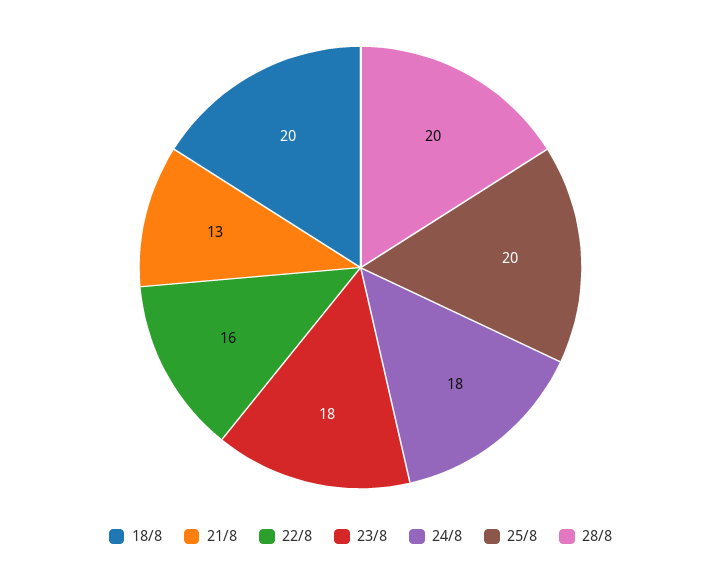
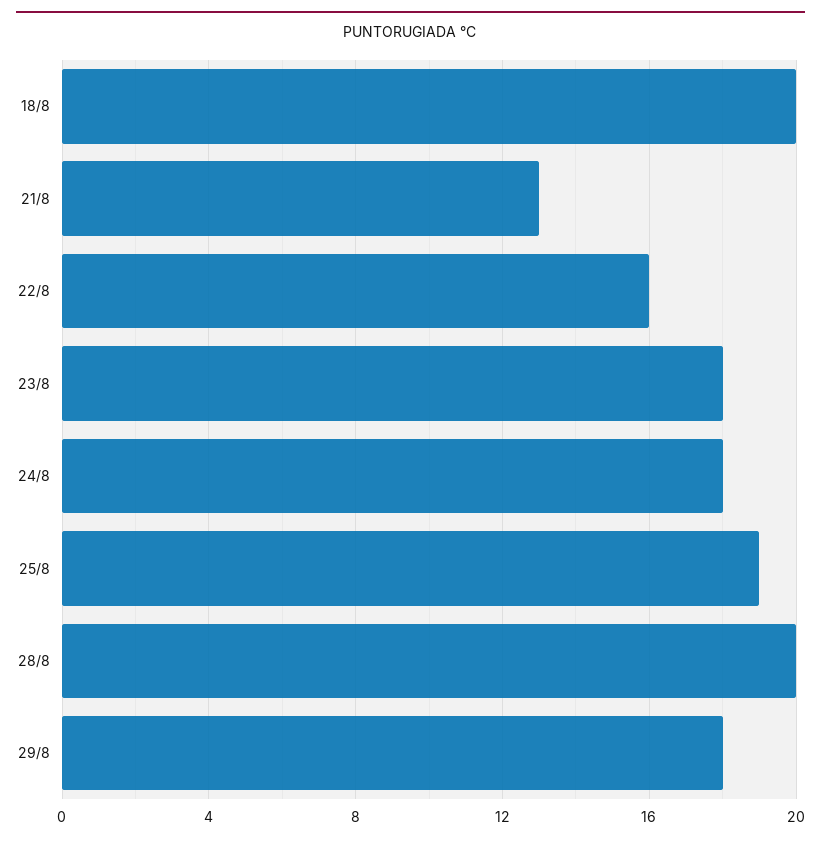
25/8: 20 -> 19
29/8: none -> 18

